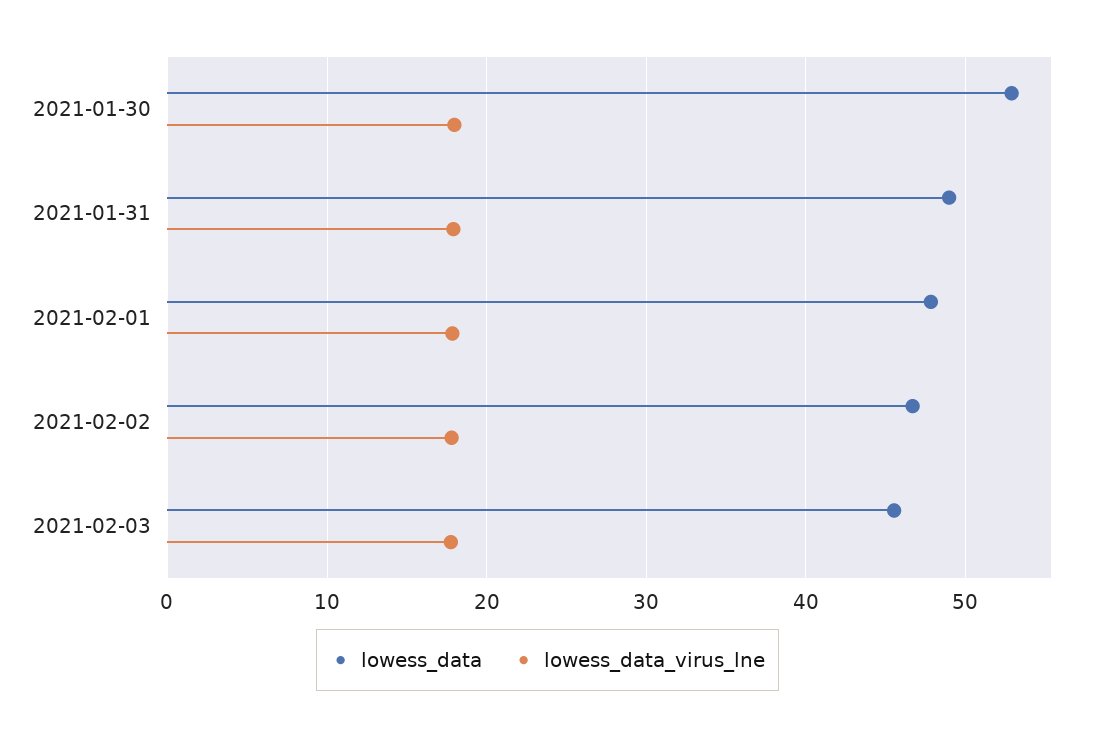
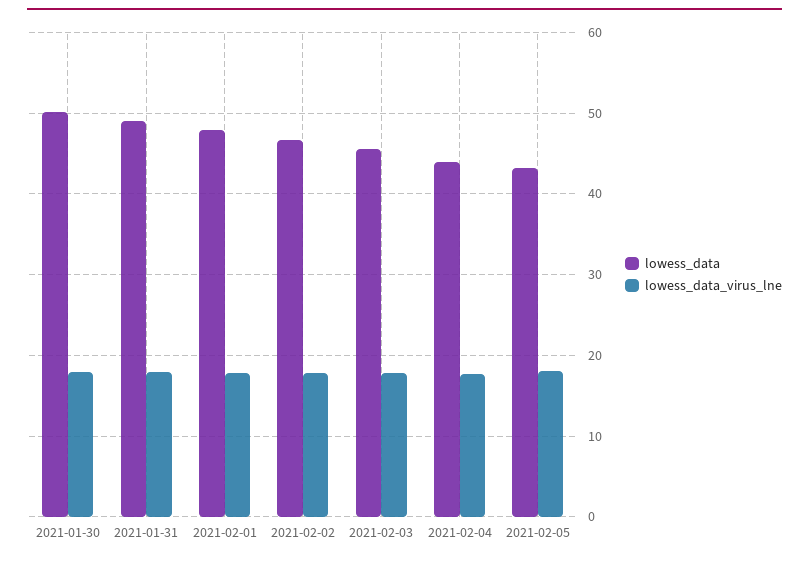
lowess_data, 2021-01-30: 53 -> 50
lowess_data, 2021-02-04: none -> 44
lowess_data_virus_lne, 2021-02-04: none -> 18
lowess_data, 2021-02-05: none -> 43
lowess_data_virus_lne, 2021-02-05: none -> 18

